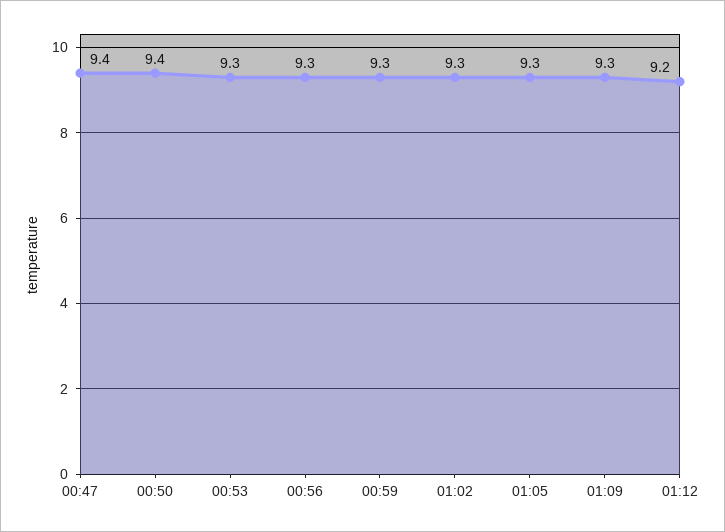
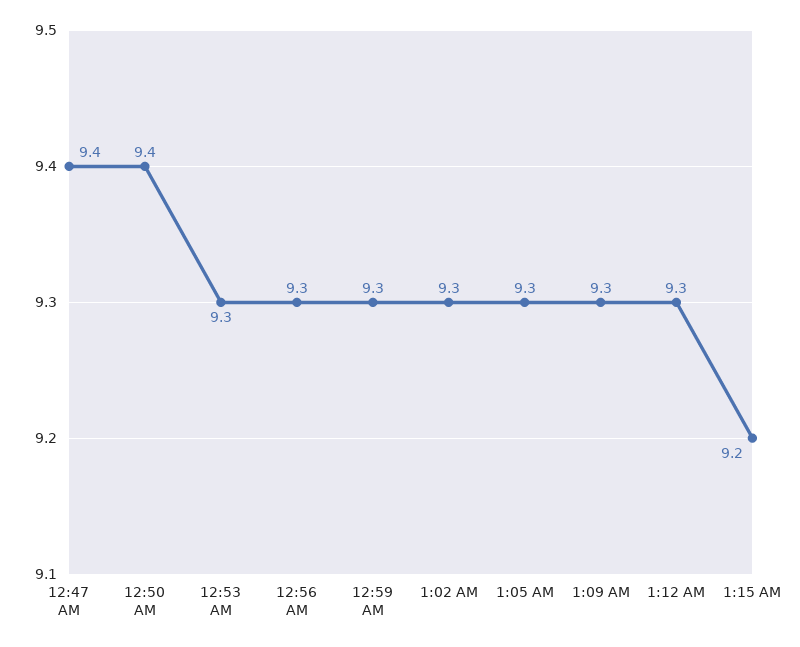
01:12: 9.2 -> 9.3
1:15 AM: none -> 9.2

